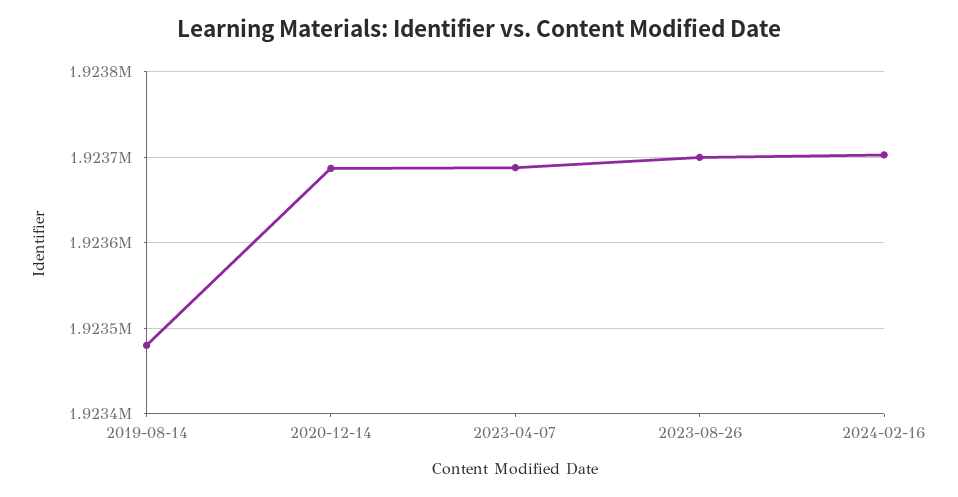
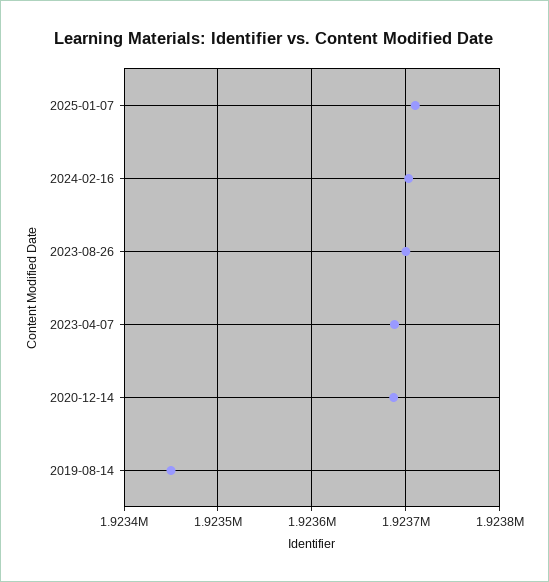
2019-08-14: 1923480 -> 1923450
2025-01-07: none -> 1923710

